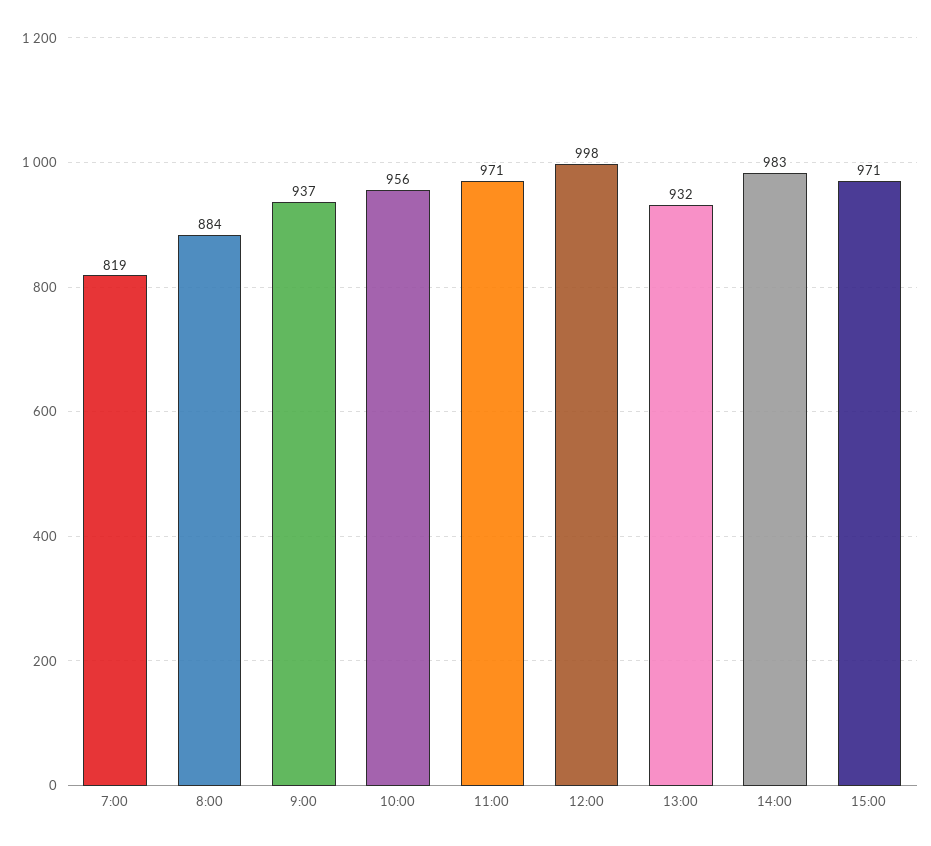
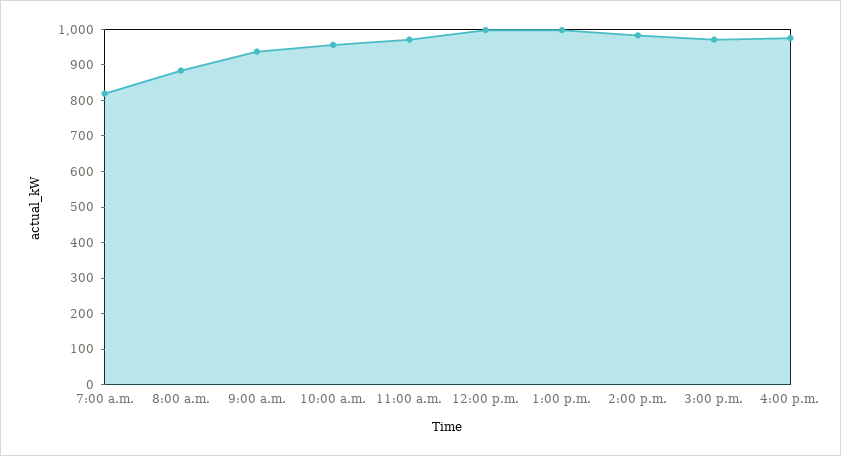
13:00: 932 -> 1000
4:00 p.m.: none -> 975

